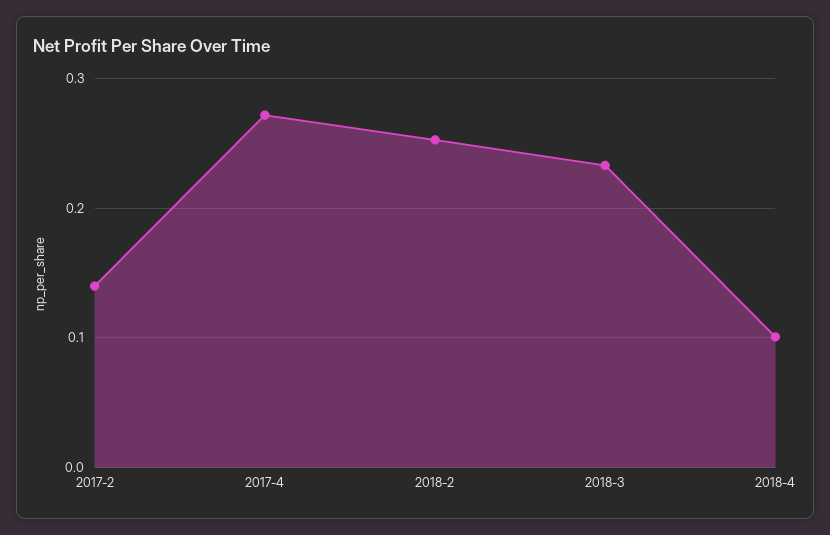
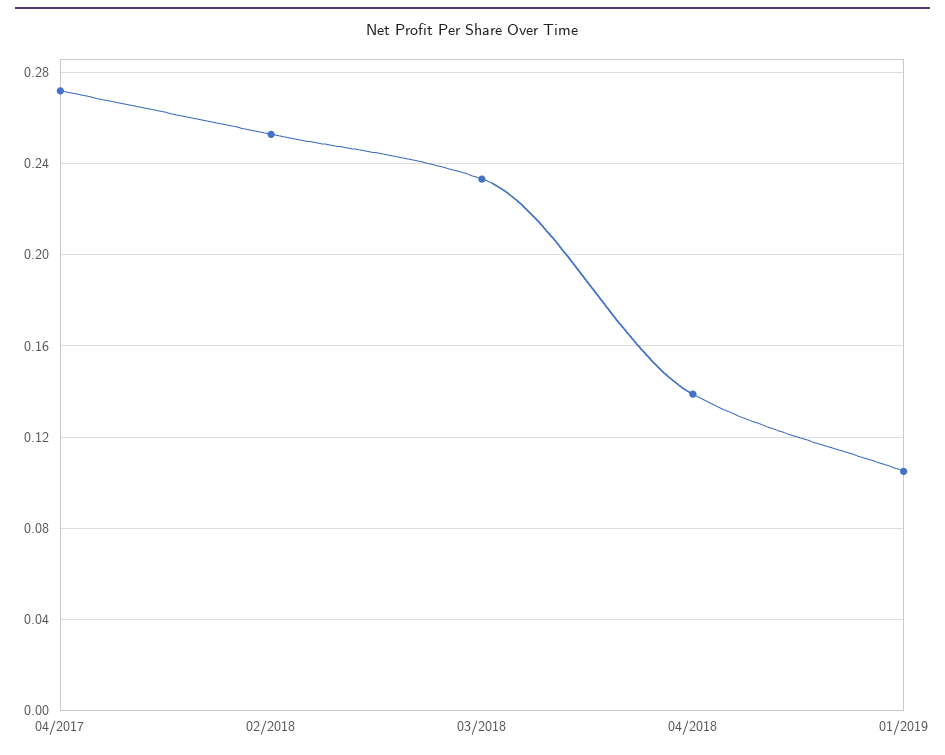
2017-2: 0.14 -> none
2018-4: 0.1 -> 0.14
01/2019: none -> 0.105

